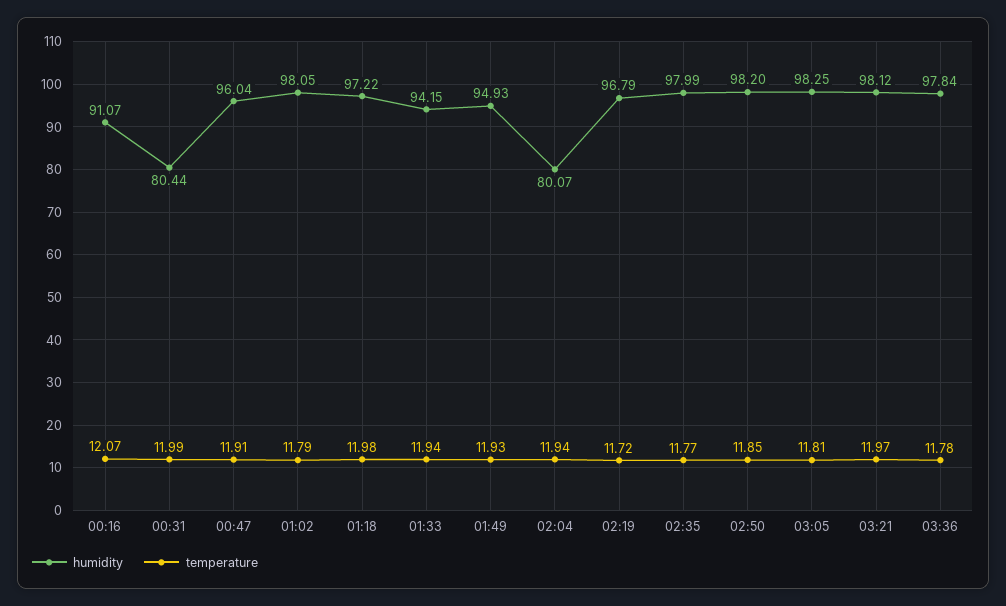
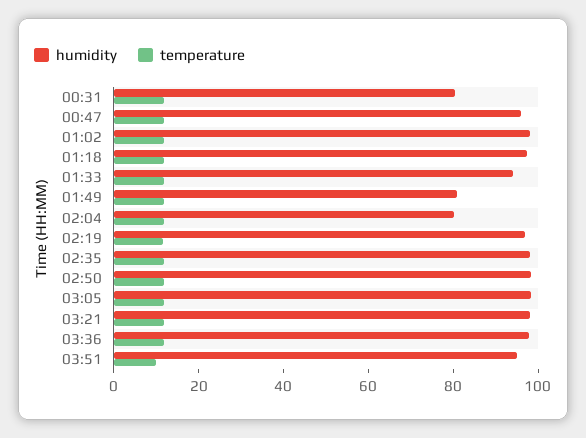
humidity, 00:16: 91.07 -> none
temperature, 00:16: 12.07 -> none
humidity, 01:49: 94.93 -> 80
humidity, 03:51: none -> 95
temperature, 03:51: none -> 10

